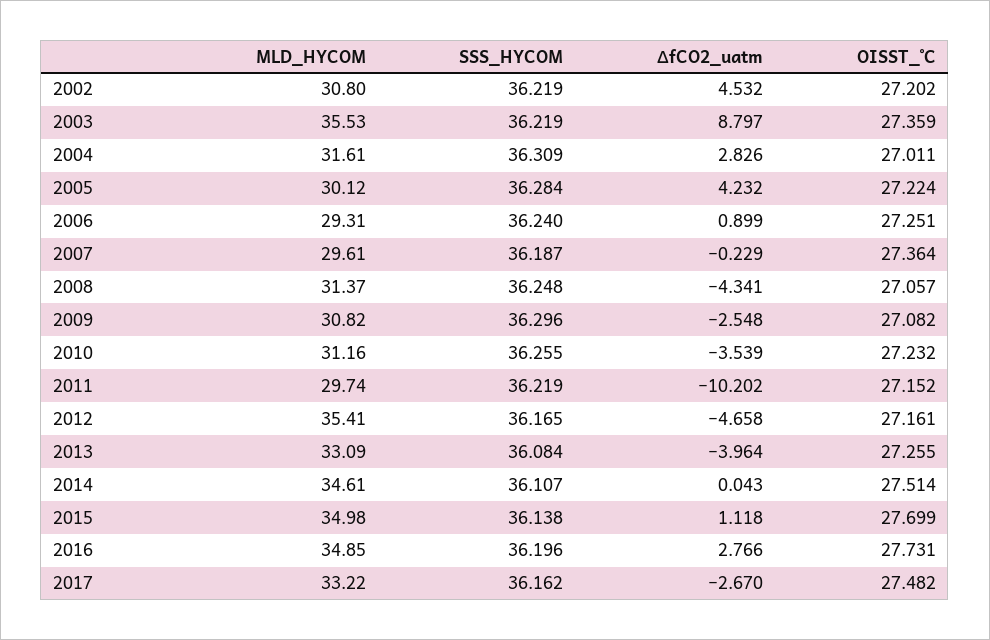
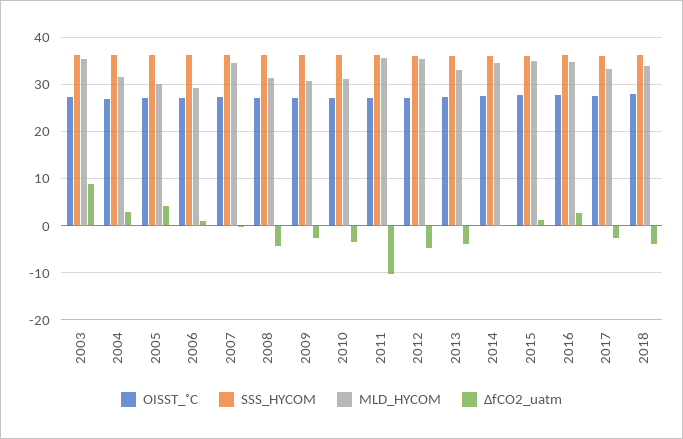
MLD_HYCOM, 2002: 30.8 -> none
SSS_HYCOM, 2002: 36.219 -> none
∆fCO2_uatm, 2002: 4.532 -> none
OISST_˚C, 2002: 27.202 -> none
MLD_HYCOM, 2007: 29.61 -> 34
MLD_HYCOM, 2011: 29.74 -> 36
OISST_˚C, 2018: none -> 28
SSS_HYCOM, 2018: none -> 36
MLD_HYCOM, 2018: none -> 34
∆fCO2_uatm, 2018: none -> -4

